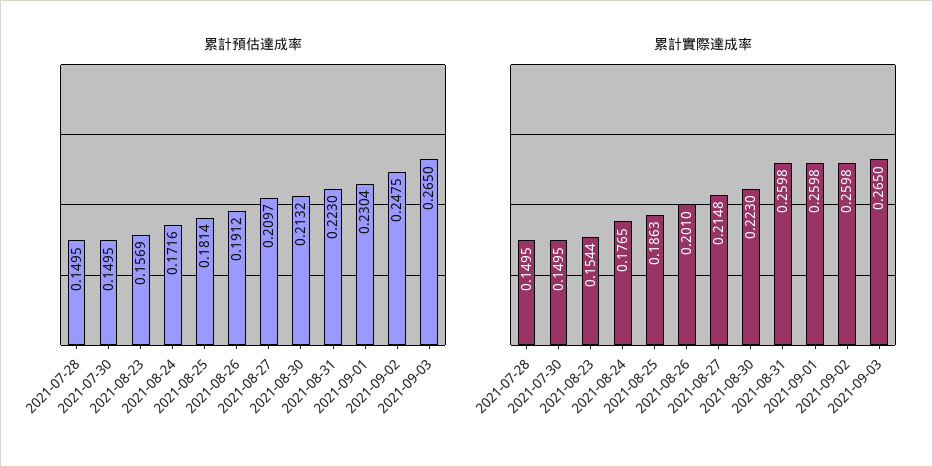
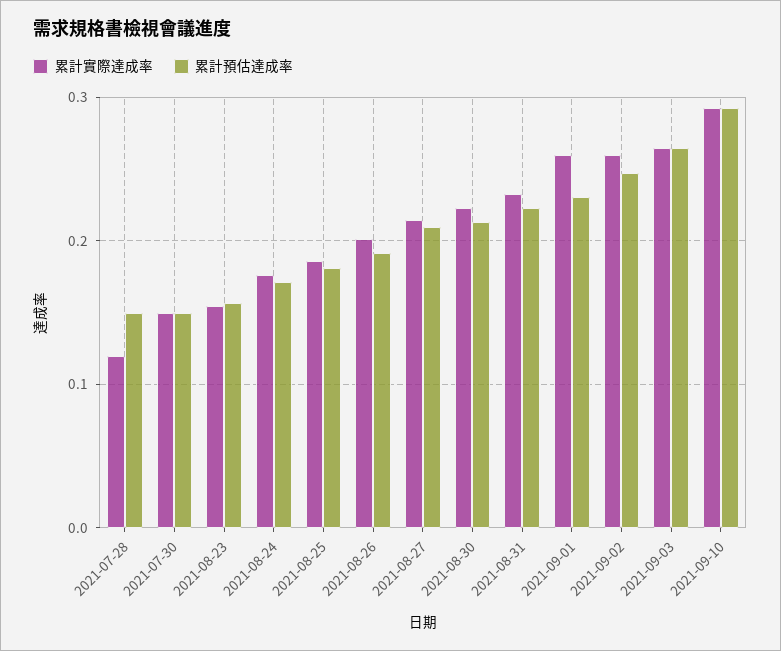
累計實際達成率, 2021-07-28: 0.1495 -> 0.12
累計實際達成率, 2021-08-31: 0.2598 -> 0.23
累計實際達成率, 2021-09-10: none -> 0.29
累計預估達成率, 2021-09-10: none -> 0.29

